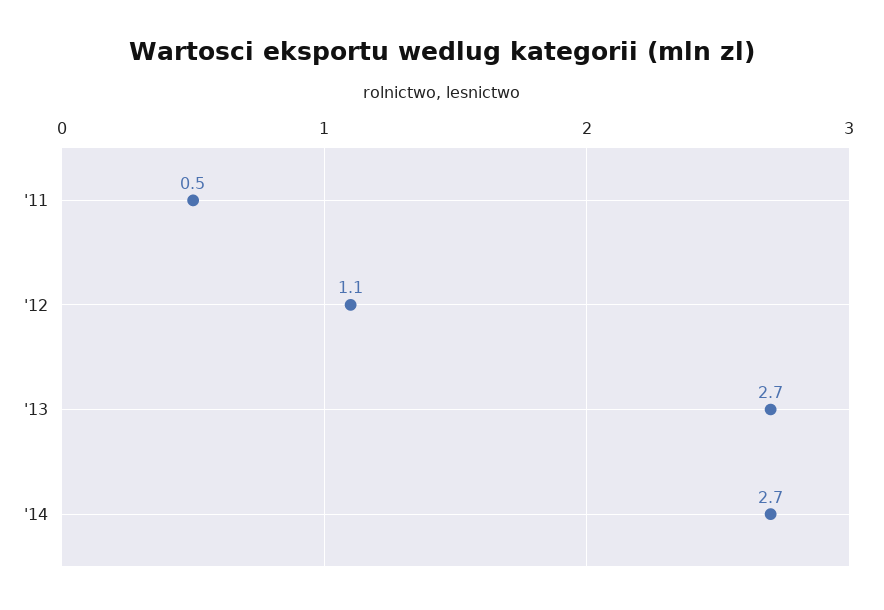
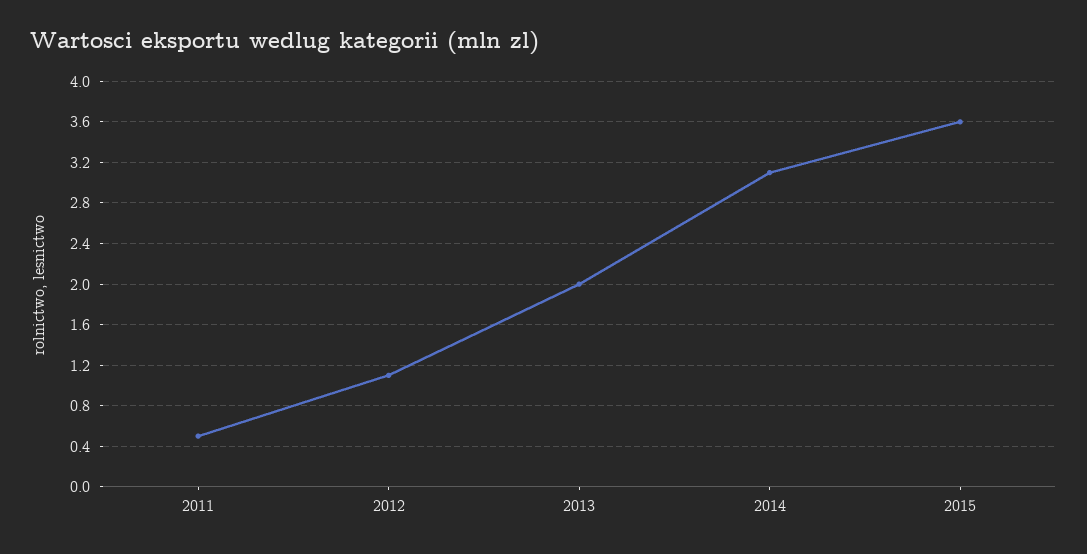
'13: 2.7 -> 2
'14: 2.7 -> 3.1
2015: none -> 3.6

